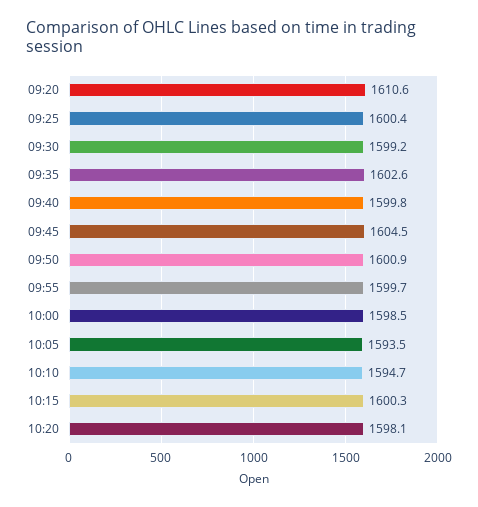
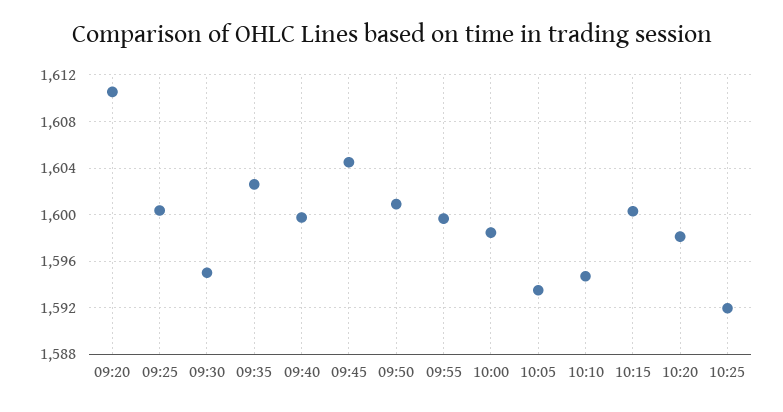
09:30: 1599.2 -> 1595
10:25: none -> 1592

